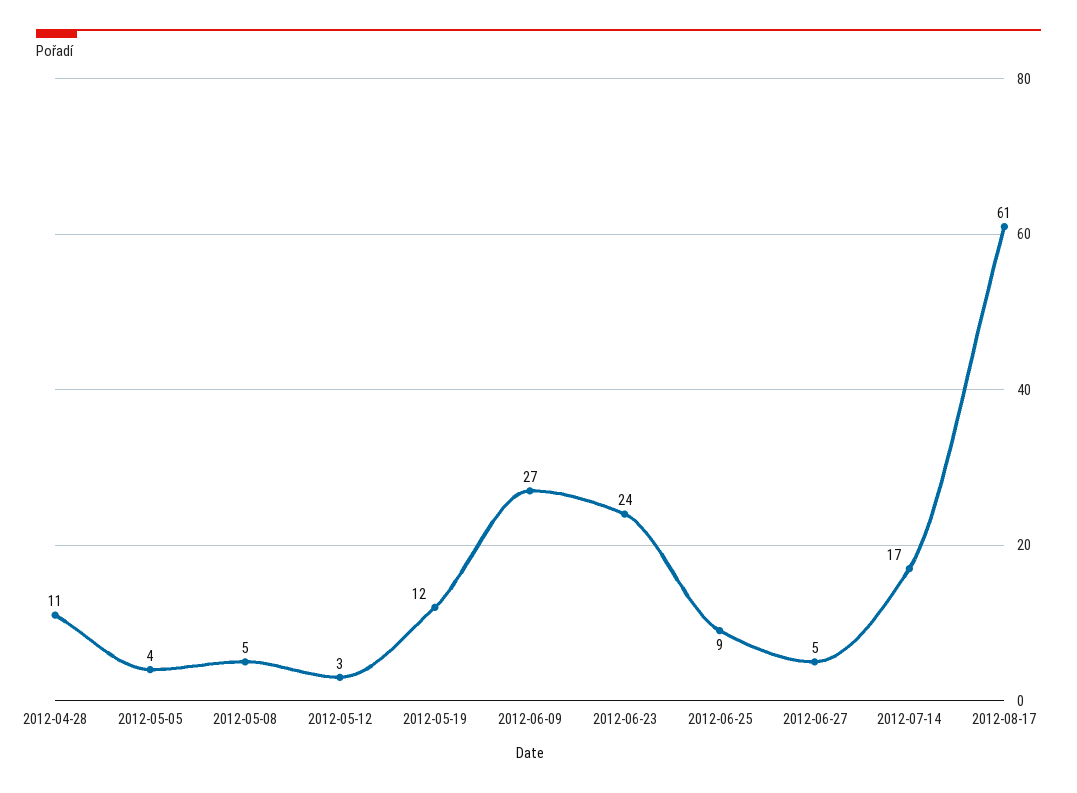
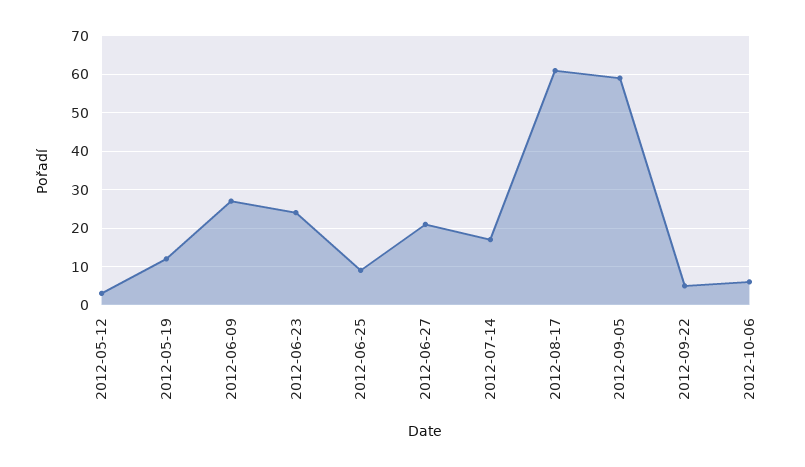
2012-04-28: 11 -> none
2012-05-05: 4 -> none
2012-05-08: 5 -> none
2012-06-27: 5 -> 20
2012-09-05: none -> 60
2012-09-22: none -> 5
2012-10-06: none -> 5

